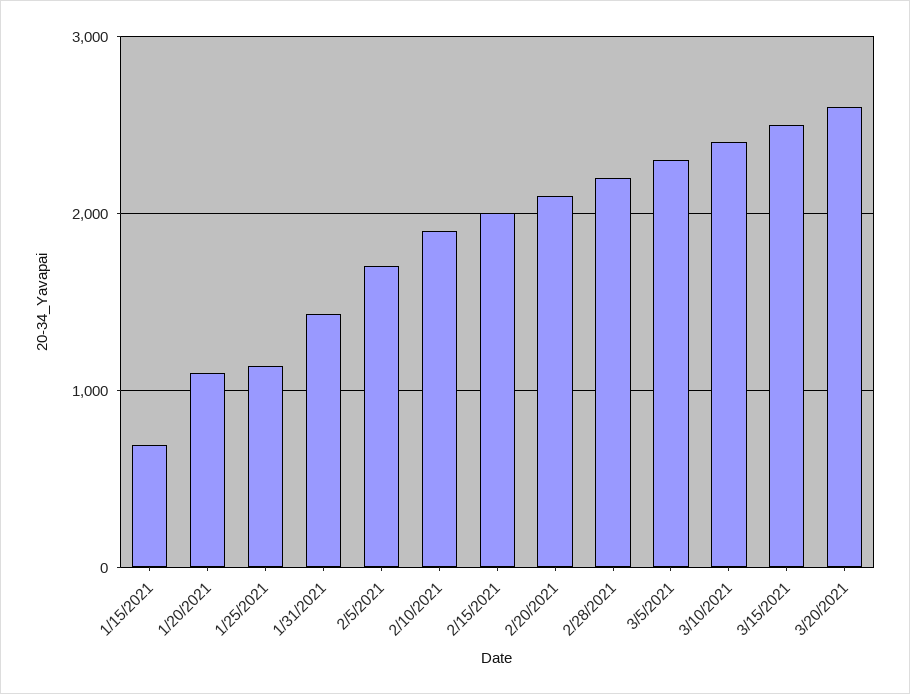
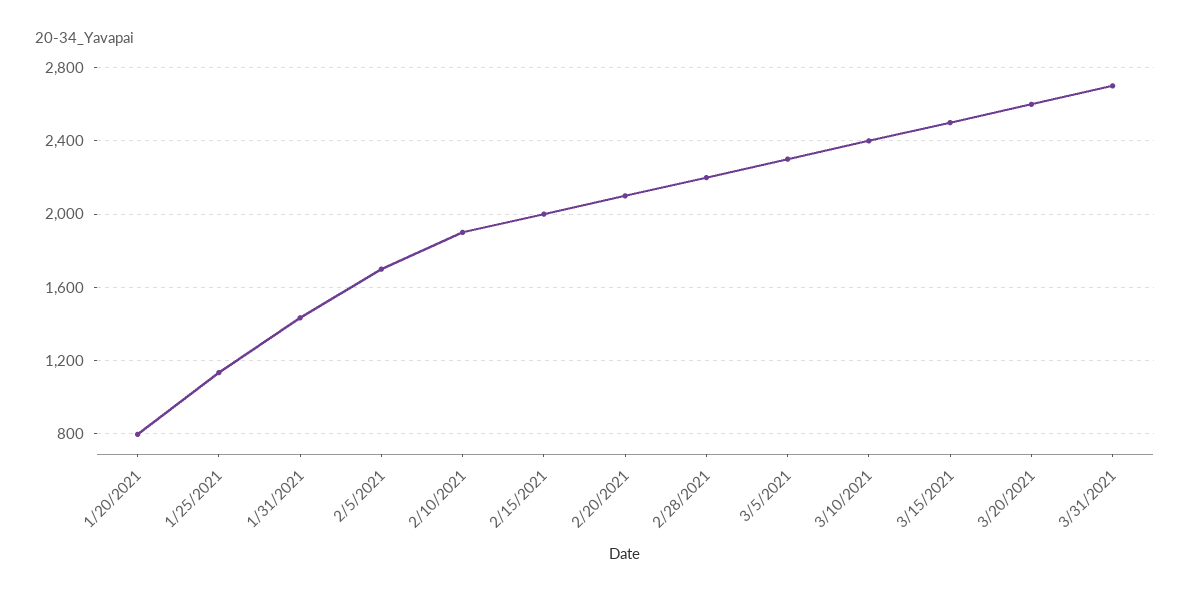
1/15/2021: 700 -> none
1/20/2021: 1100 -> 800
3/31/2021: none -> 2700

